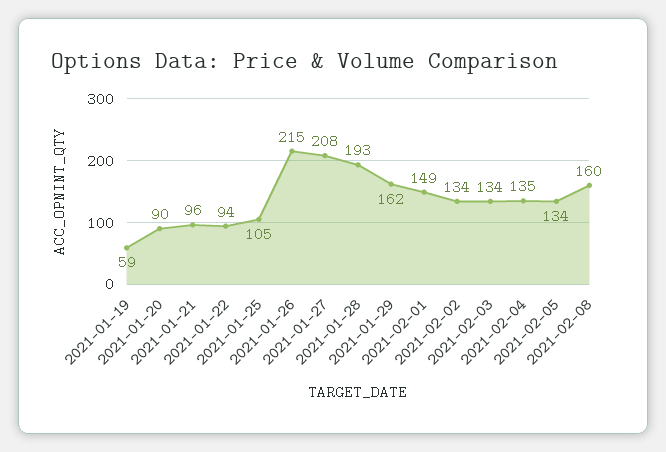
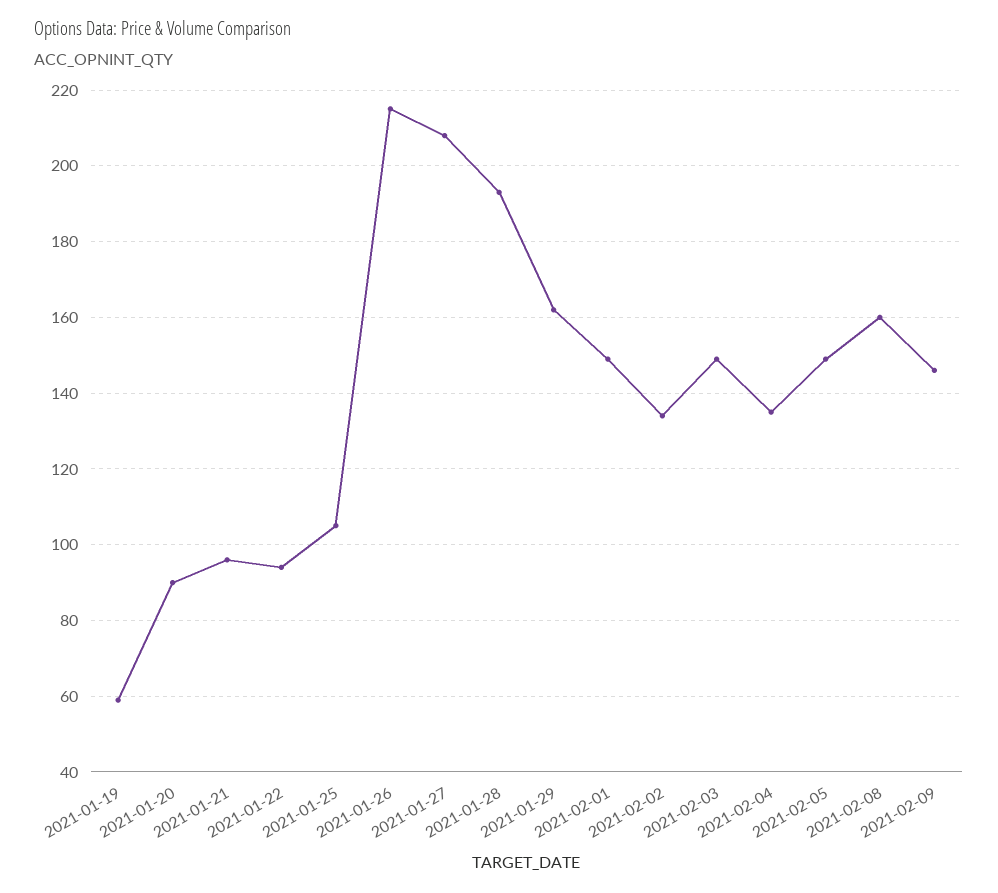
2021-02-03: 134 -> 150
2021-02-05: 134 -> 150
2021-02-09: none -> 145

